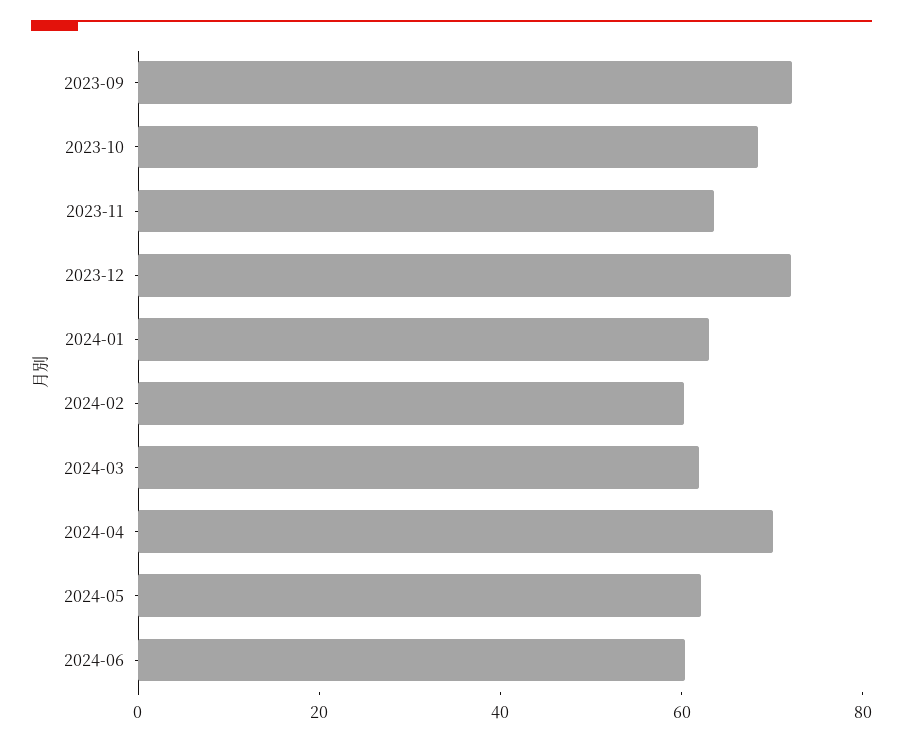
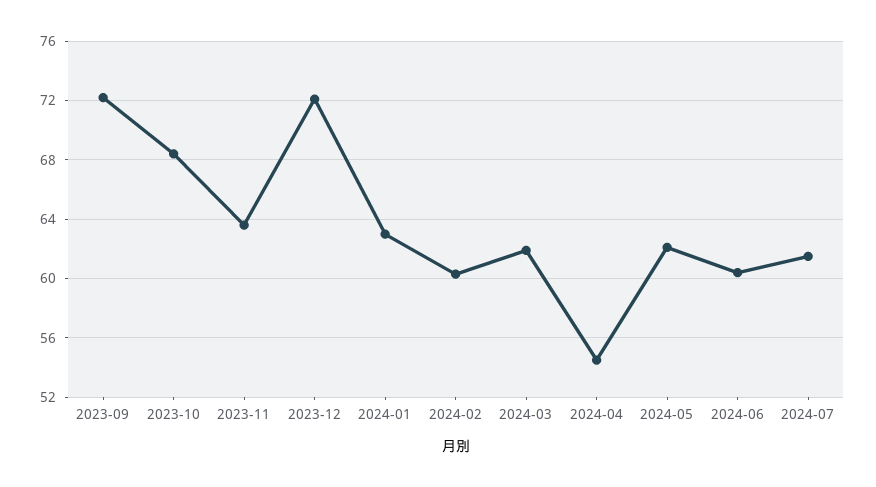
2024-04: 70 -> 54.5
2024-07: none -> 61.5

